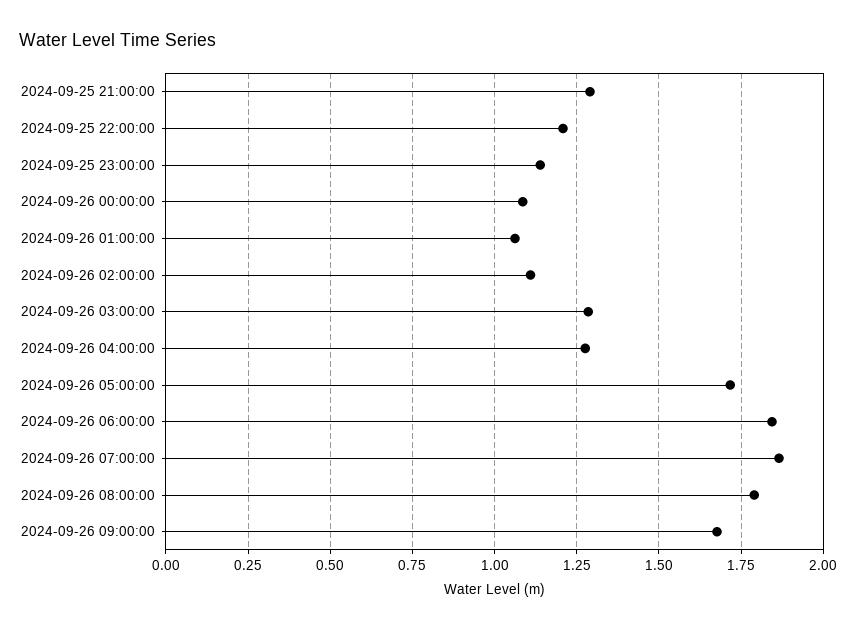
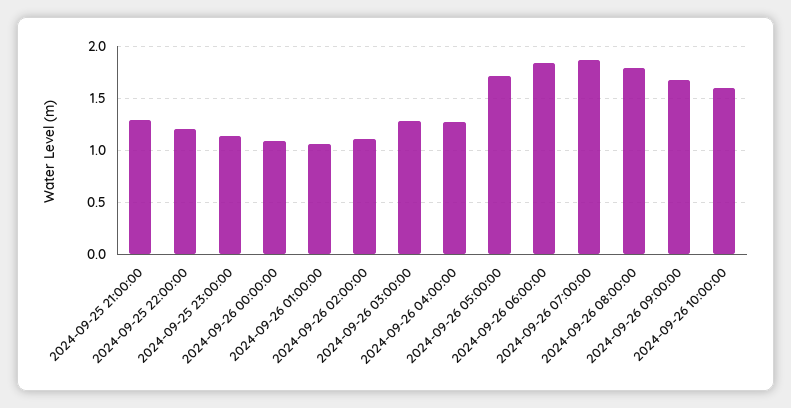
2024-09-26 10:00:00: none -> 1.6

